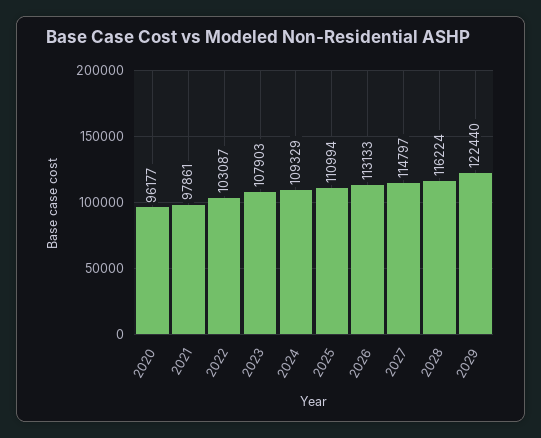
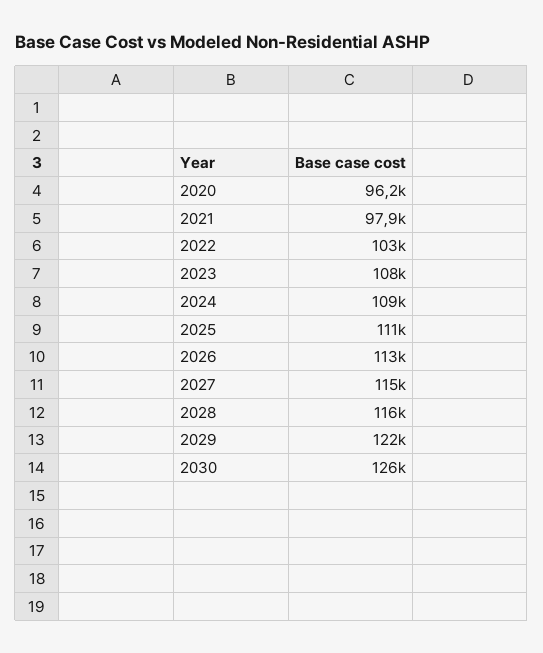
2030: none -> 126000

